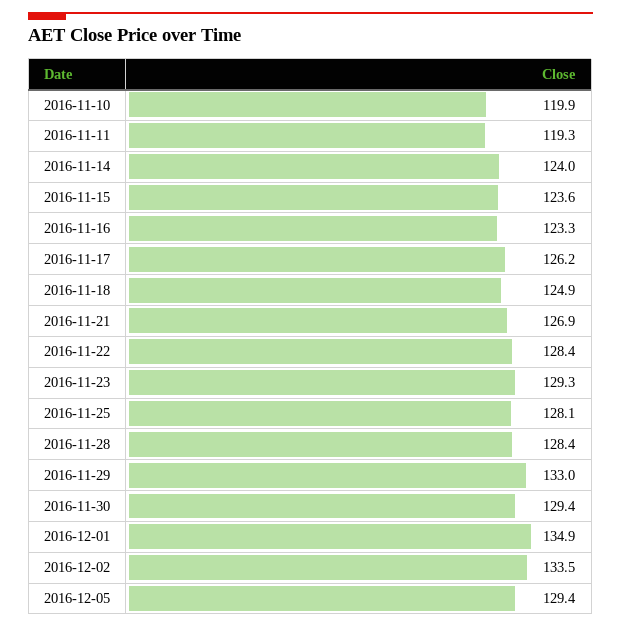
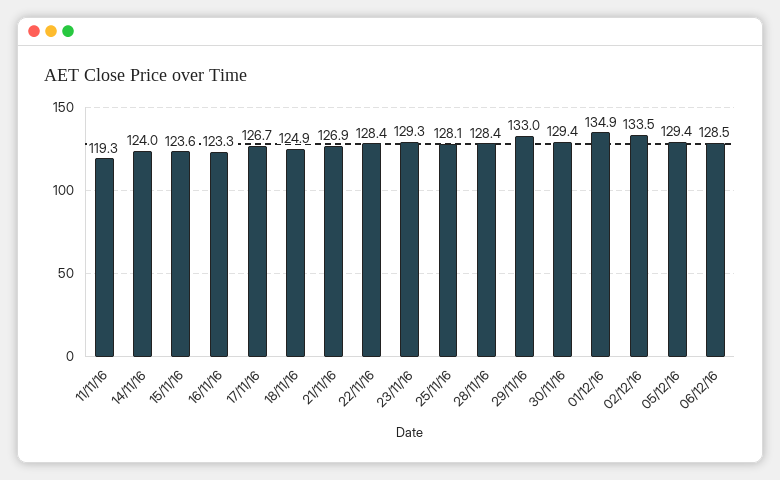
2016-11-10: 119.9 -> none
2016-11-17: 126.2 -> 126.7
06/12/16: none -> 128.5

